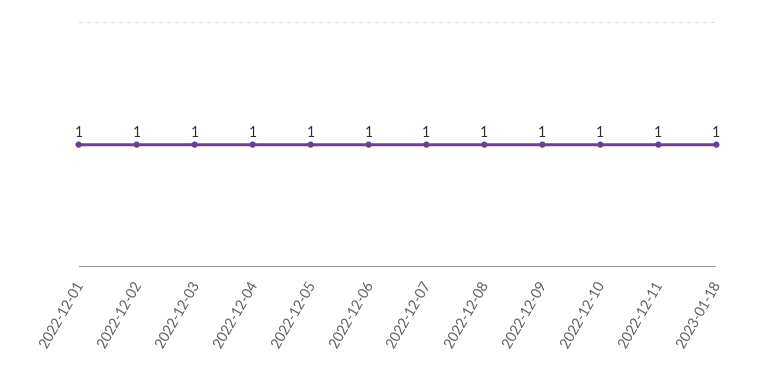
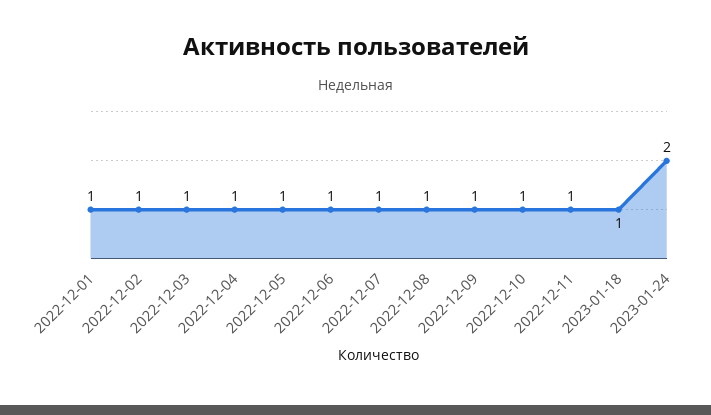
2023-01-24: none -> 2

